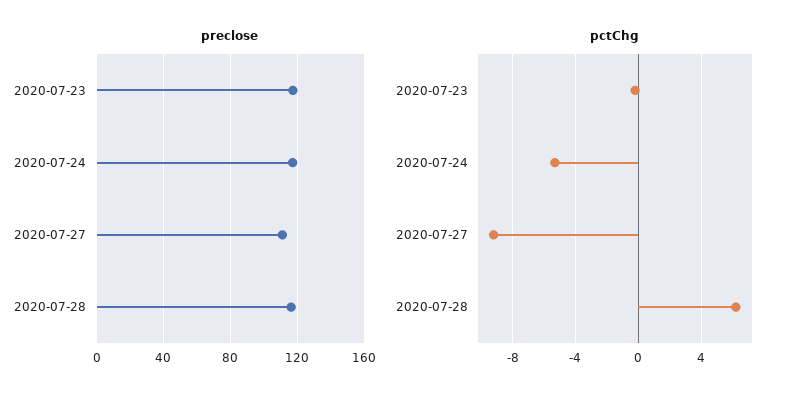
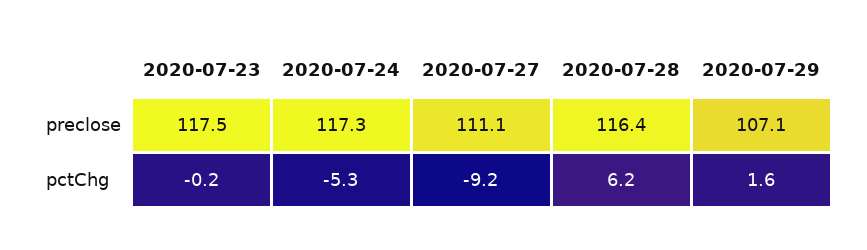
preclose, 2020-07-29: none -> 107.1
pctChg, 2020-07-29: none -> 1.6

